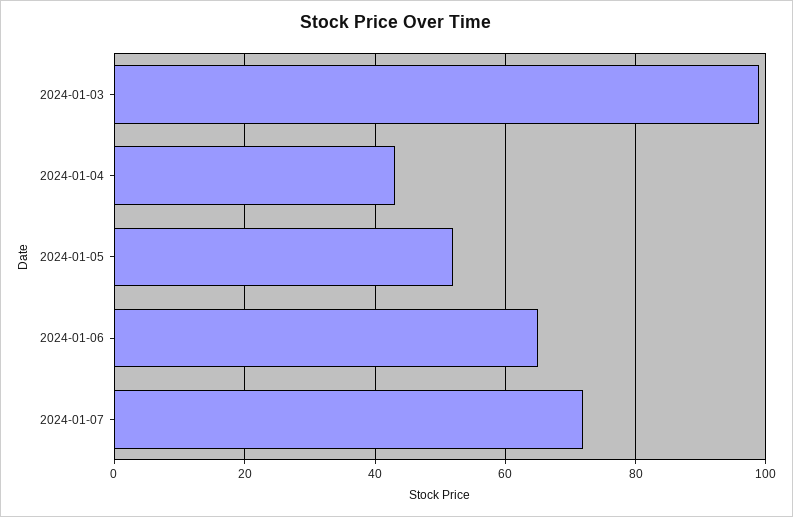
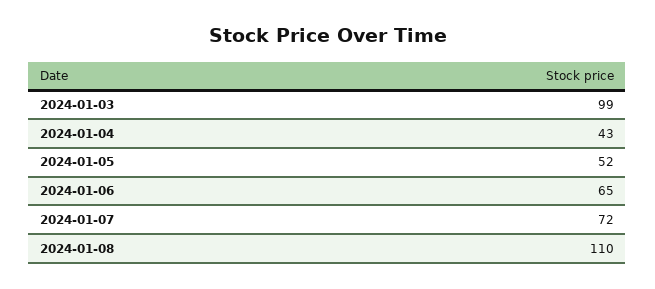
2024-01-08: none -> 110

